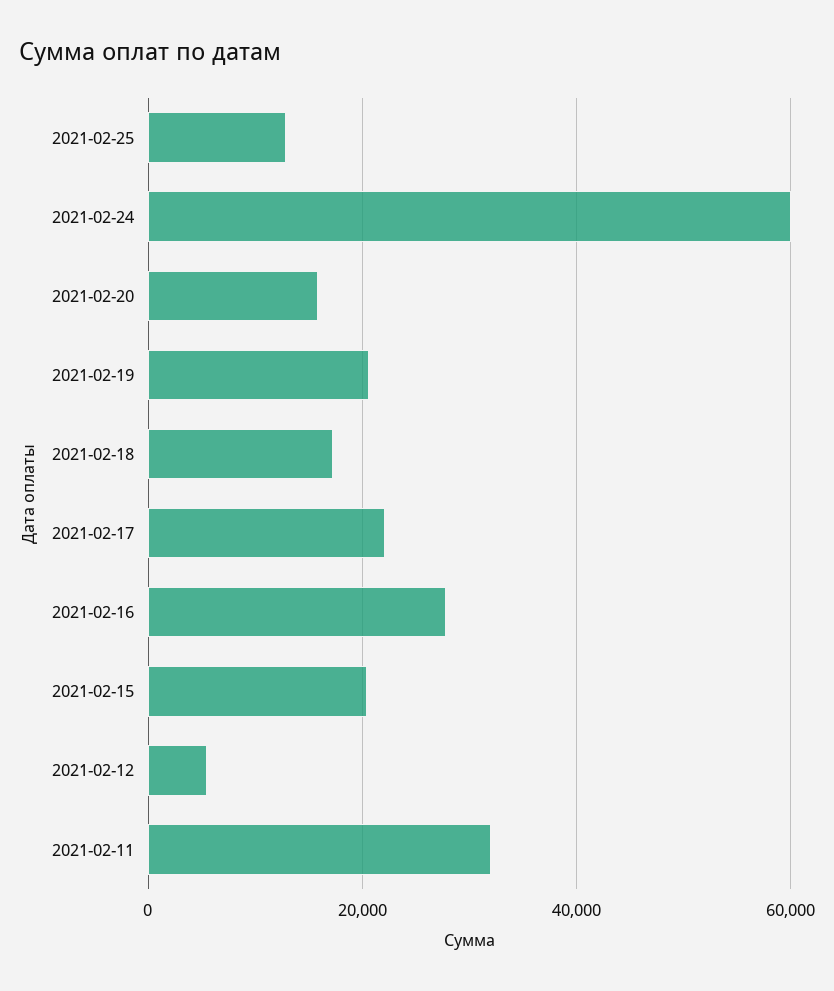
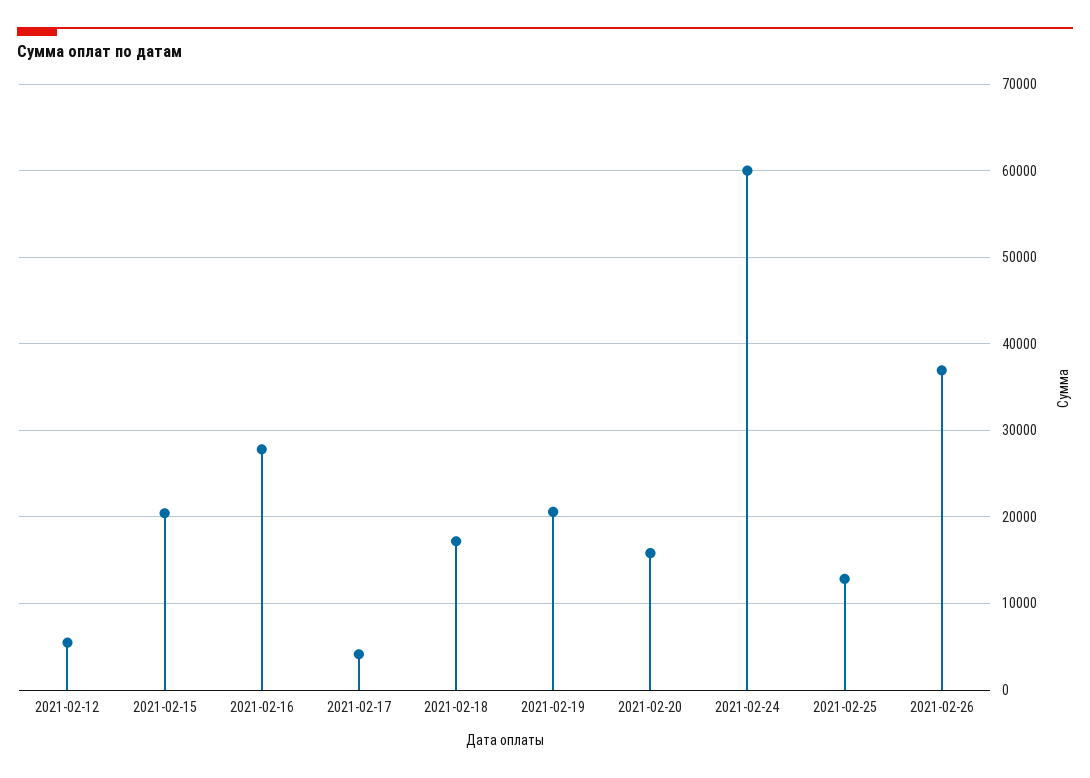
2021-02-17: 22000 -> 4000
2021-02-11: 32000 -> none
2021-02-26: none -> 37000

